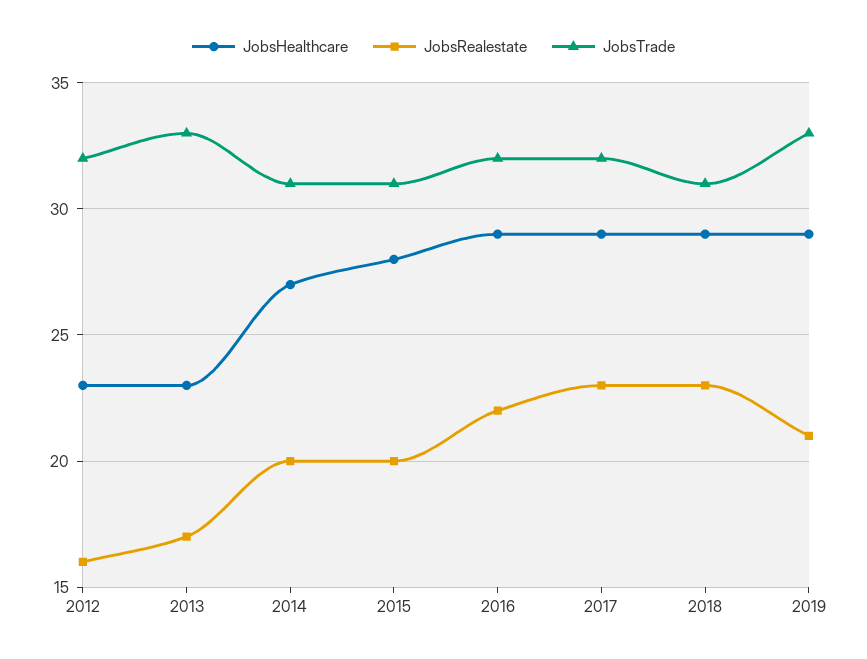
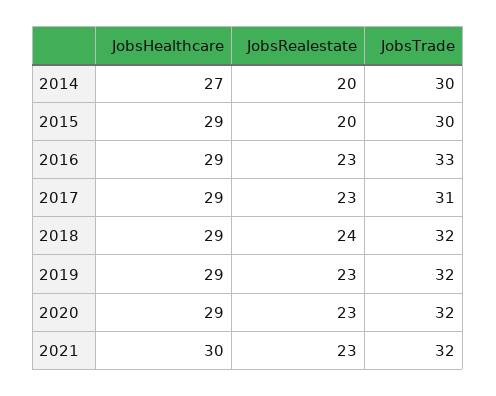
JobsHealthcare, 2012: 23 -> none
JobsRealestate, 2012: 16 -> none
JobsTrade, 2012: 32 -> none
JobsHealthcare, 2013: 23 -> none
JobsRealestate, 2013: 17 -> none
JobsTrade, 2013: 33 -> none
JobsTrade, 2014: 31 -> 30
JobsHealthcare, 2015: 28 -> 29
JobsTrade, 2015: 31 -> 30
JobsRealestate, 2016: 22 -> 23
JobsTrade, 2016: 32 -> 33
JobsTrade, 2017: 32 -> 31
JobsRealestate, 2018: 23 -> 24
JobsTrade, 2018: 31 -> 32
JobsRealestate, 2019: 21 -> 23
JobsTrade, 2019: 33 -> 32
JobsHealthcare, 2020: none -> 29
JobsRealestate, 2020: none -> 23
JobsTrade, 2020: none -> 32
JobsHealthcare, 2021: none -> 30
JobsRealestate, 2021: none -> 23
JobsTrade, 2021: none -> 32

